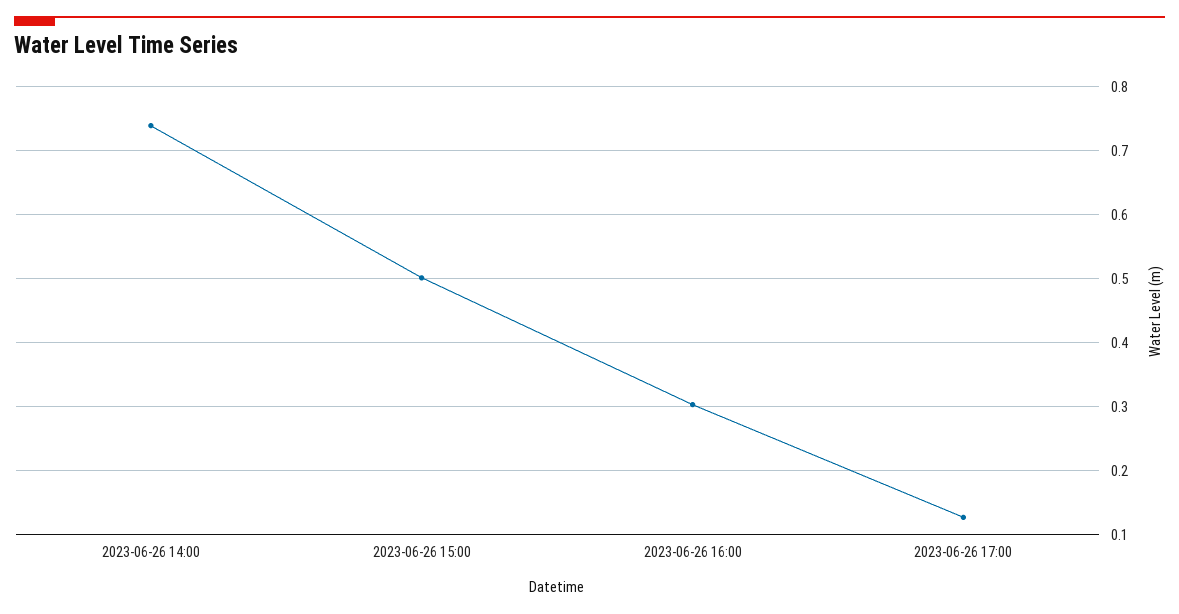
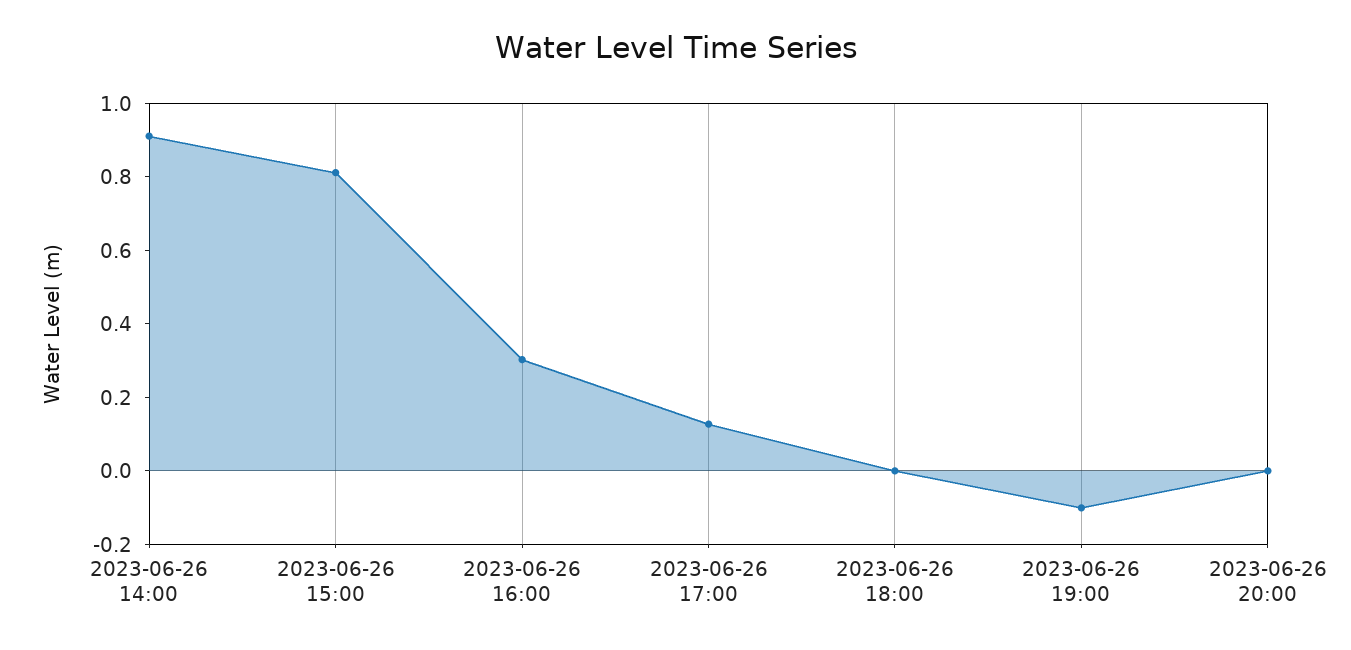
2023-06-26 14:00: 0.74 -> 0.9
2023-06-26 15:00: 0.5 -> 0.8
2023-06-26 18:00: none -> 0
2023-06-26 19:00: none -> -0.1
2023-06-26 20:00: none -> 0

